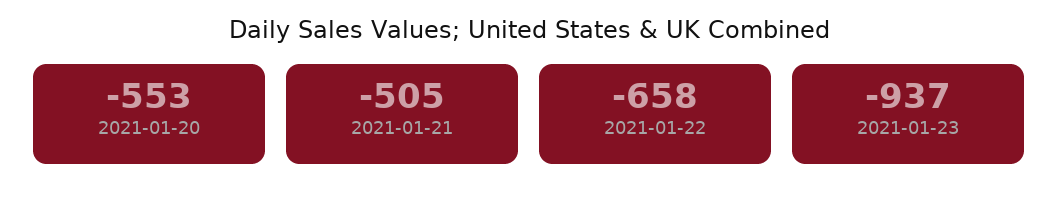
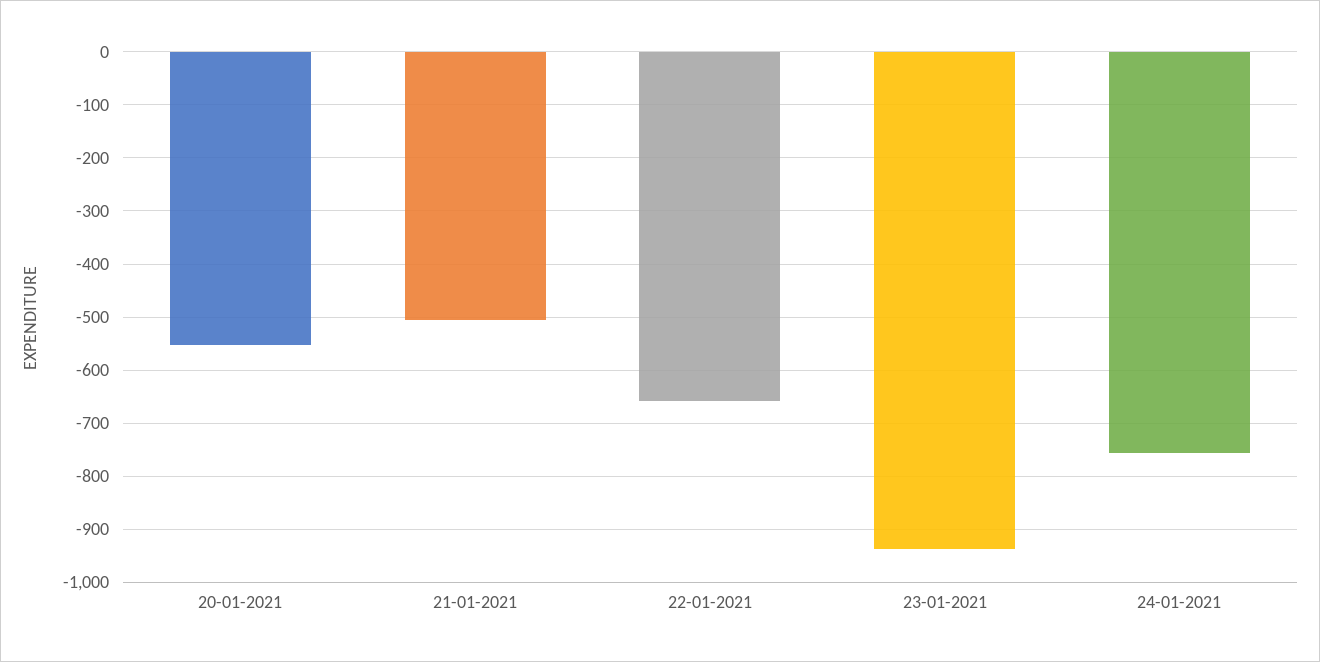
24-01-2021: none -> -760

